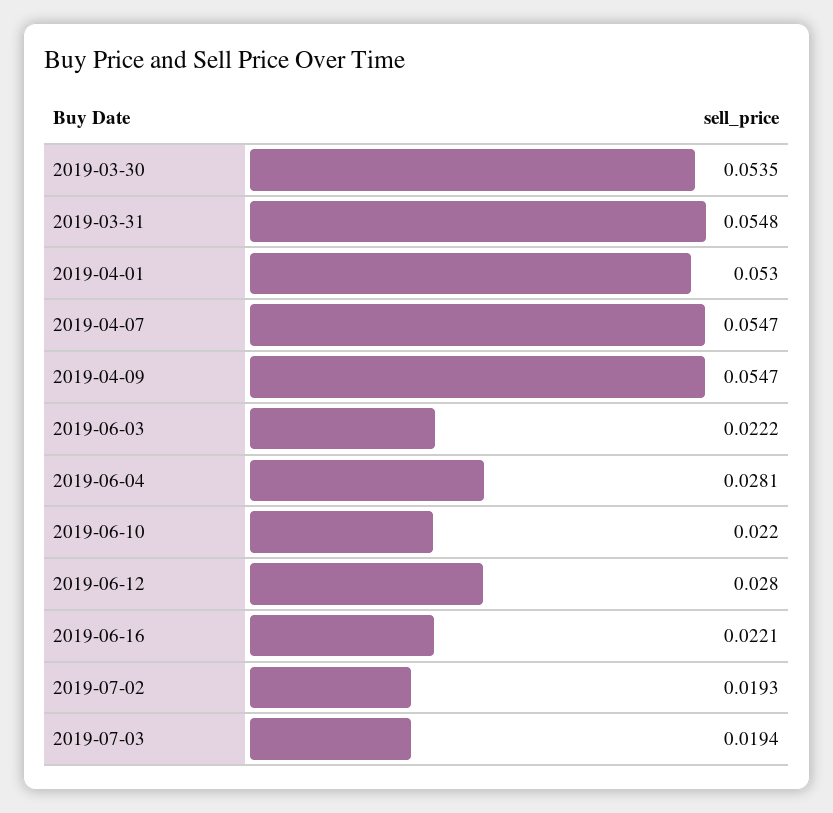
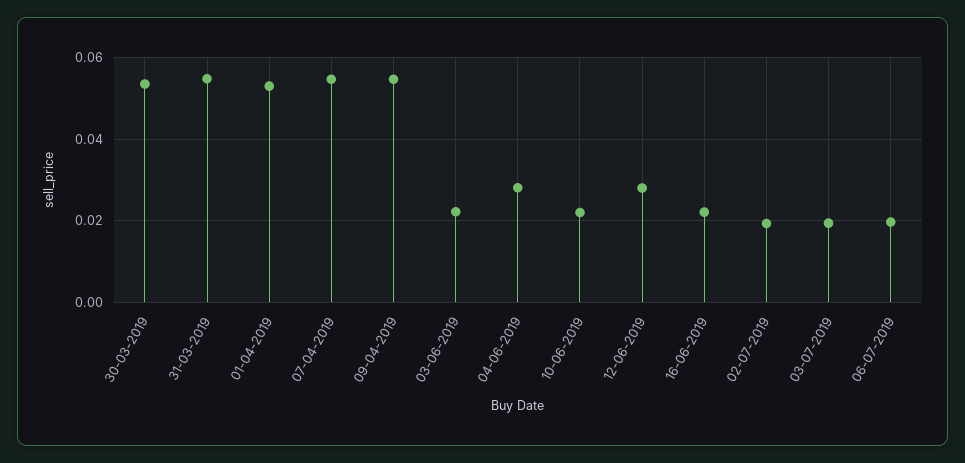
06-07-2019: none -> 0.02

